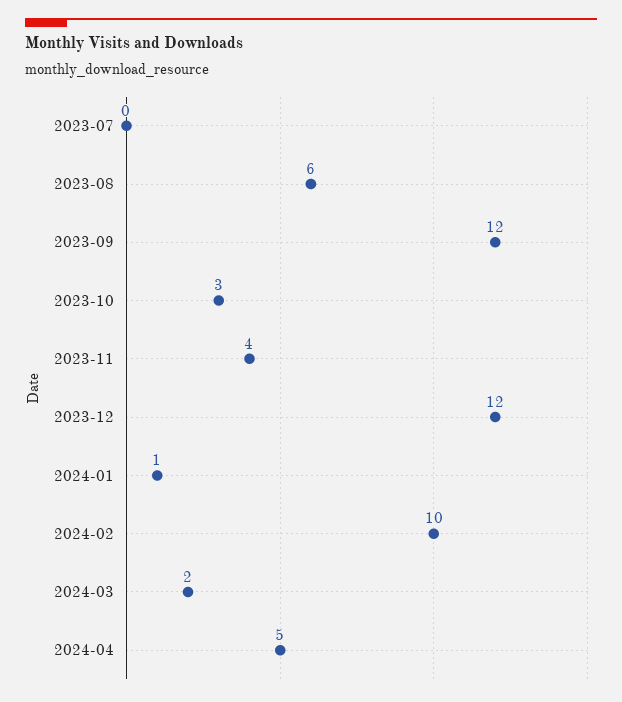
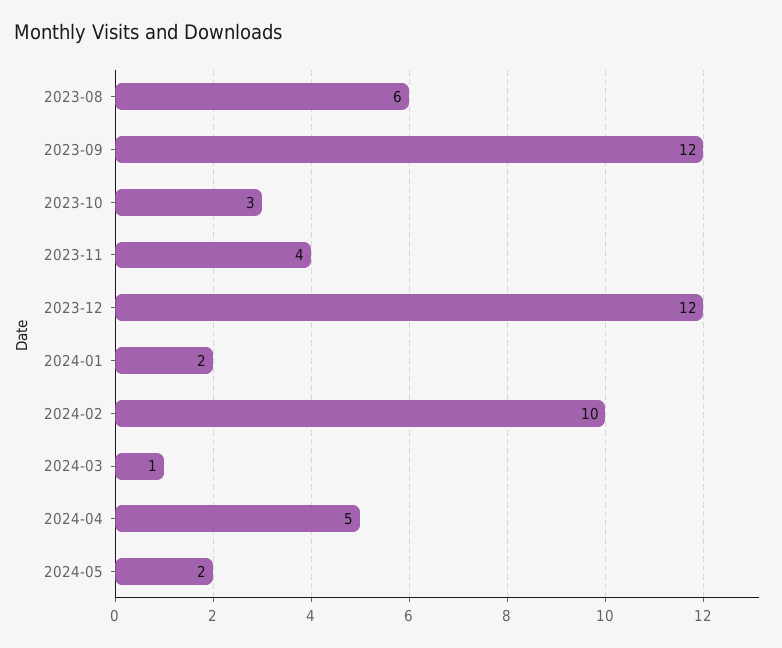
2023-07: 0 -> none
2024-01: 1 -> 2
2024-03: 2 -> 1
2024-05: none -> 2

